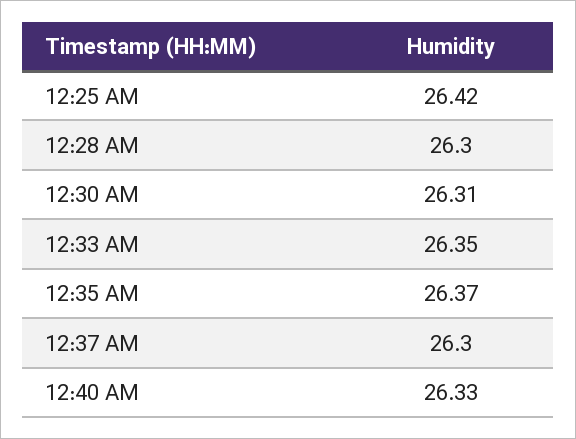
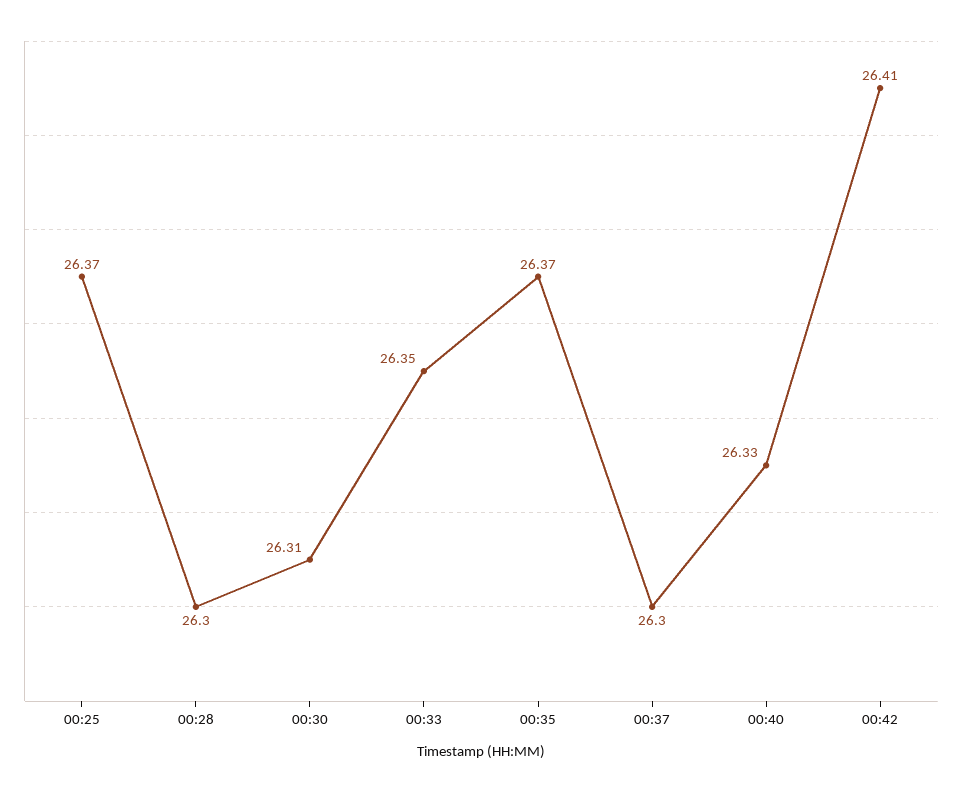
12:25 AM: 26.42 -> 26.37
00:42: none -> 26.41

